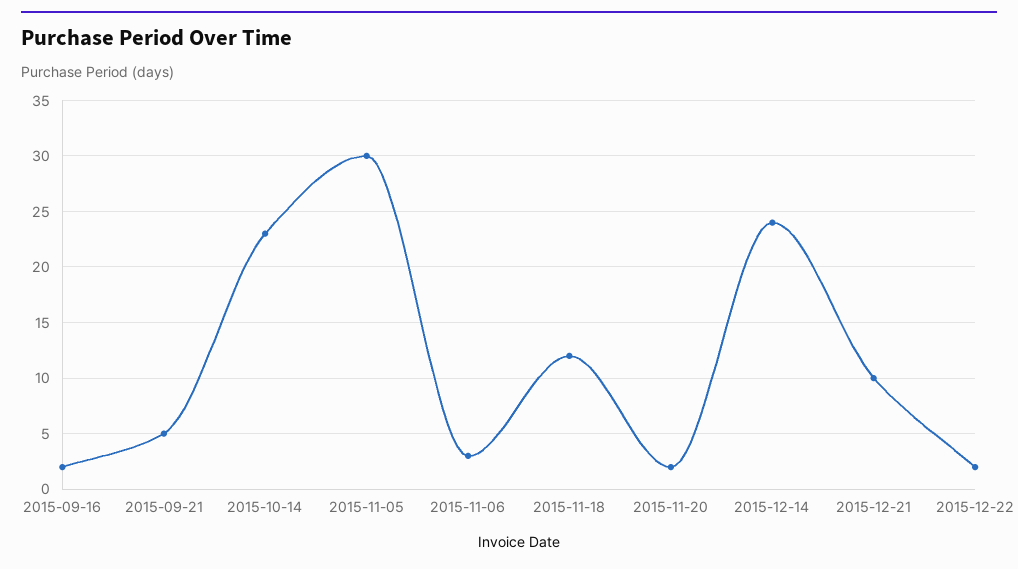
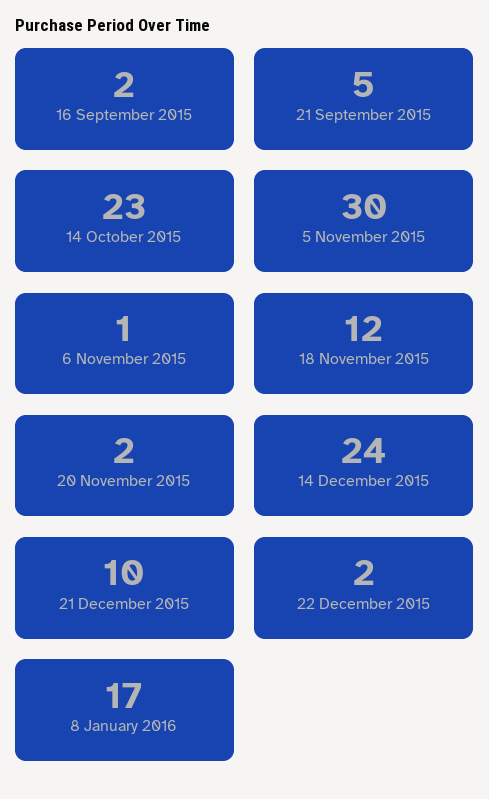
2015-11-06: 3 -> 1
8 January 2016: none -> 17

